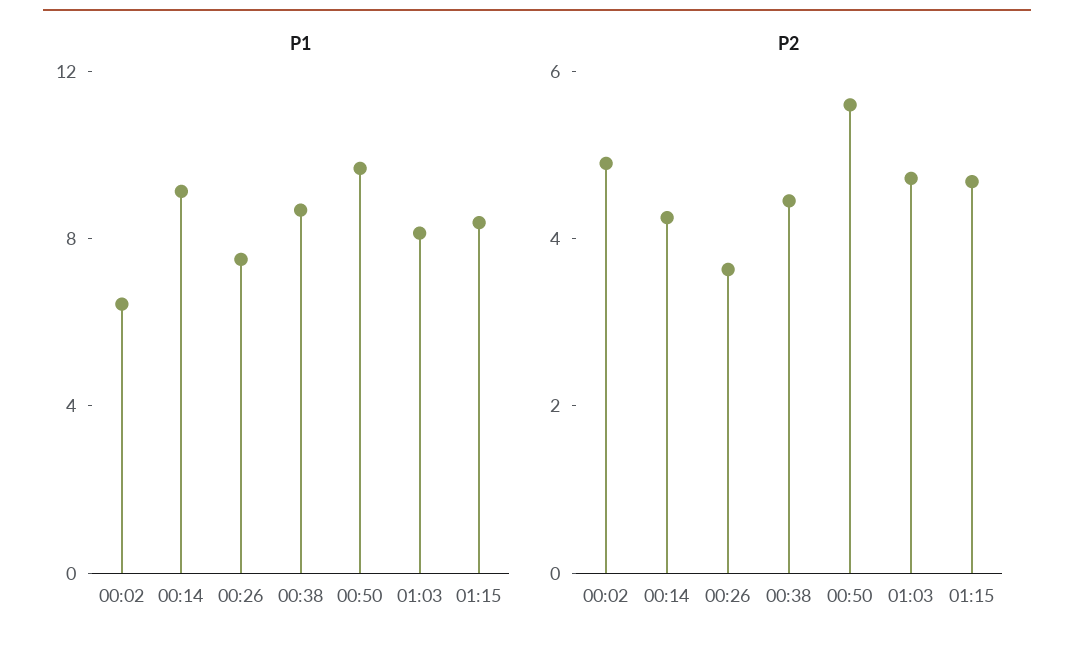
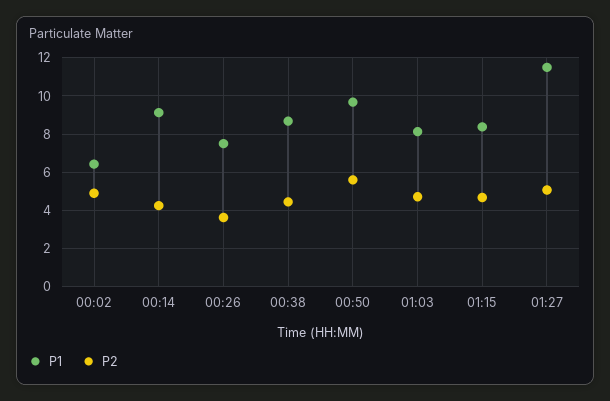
P1, 01:27: none -> 11.5
P2, 01:27: none -> 5

